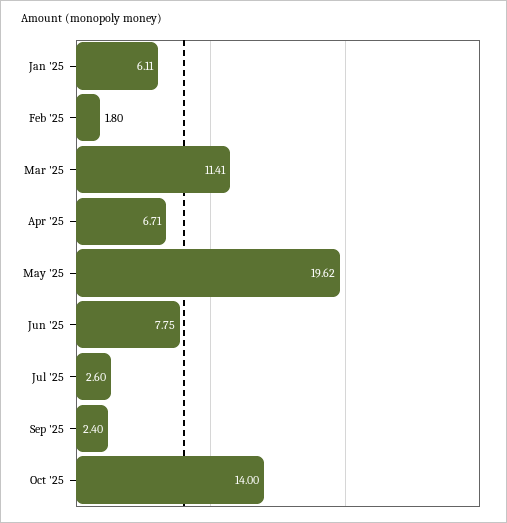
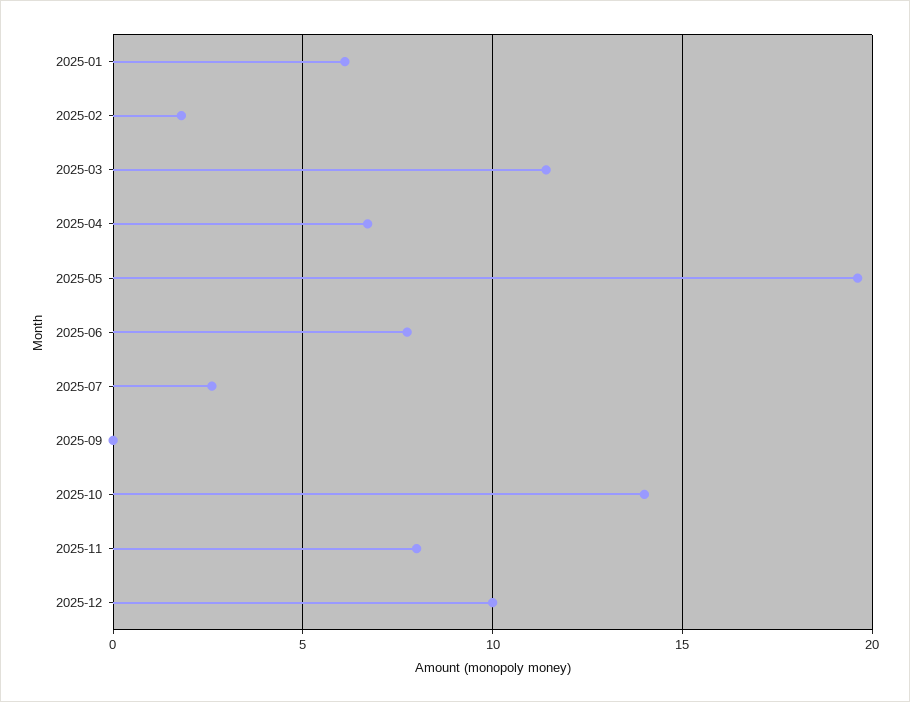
Sep '25: 2.4 -> 0
2025-11: none -> 8
2025-12: none -> 10

